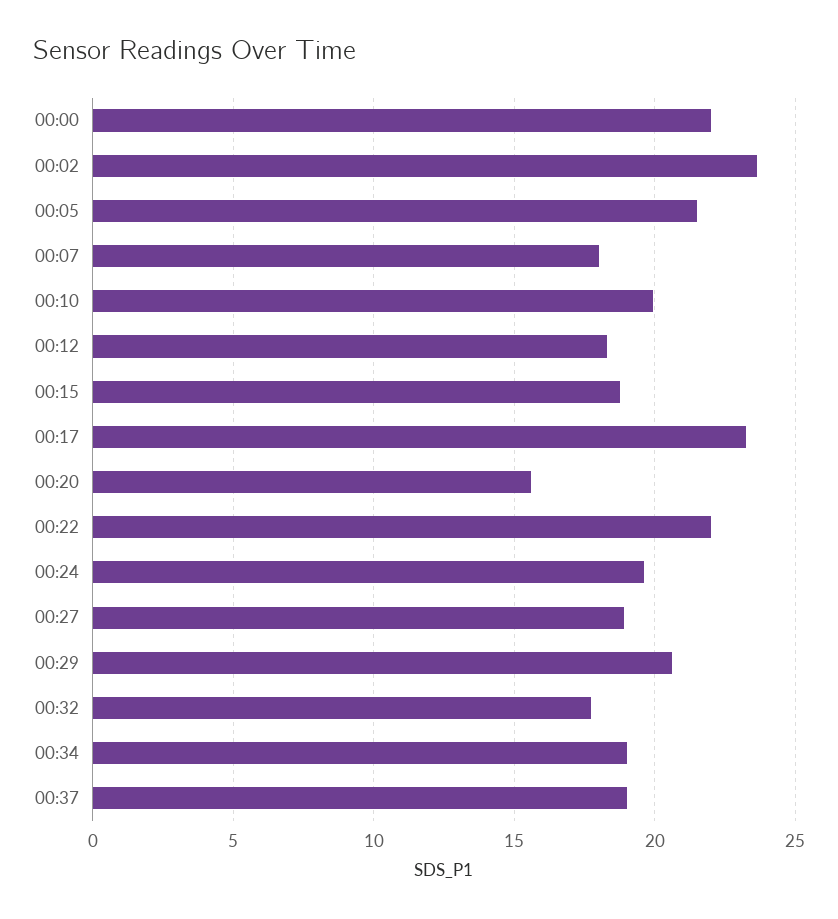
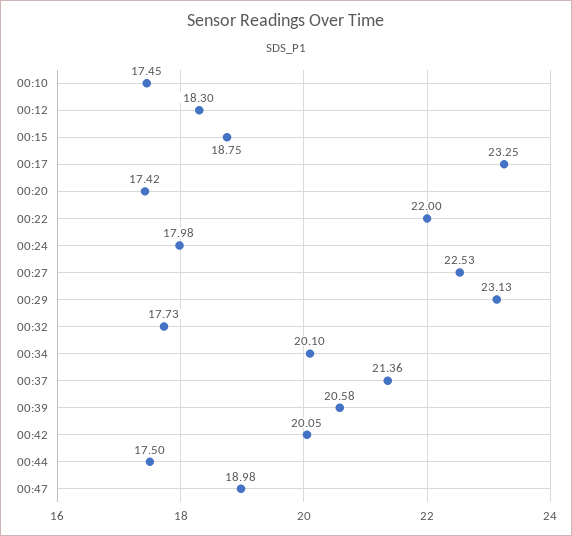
00:00: 22 -> none
00:02: 23.5 -> none
00:05: 21.5 -> none
00:07: 18 -> none
00:10: 20 -> 17.45
00:20: 15.5 -> 17.42
00:24: 19.5 -> 17.98
00:27: 19 -> 22.53
00:29: 20.5 -> 23.13
00:34: 19 -> 20.1
00:37: 19 -> 21.36
00:39: none -> 20.58
00:42: none -> 20.05
00:44: none -> 17.5
00:47: none -> 18.98

